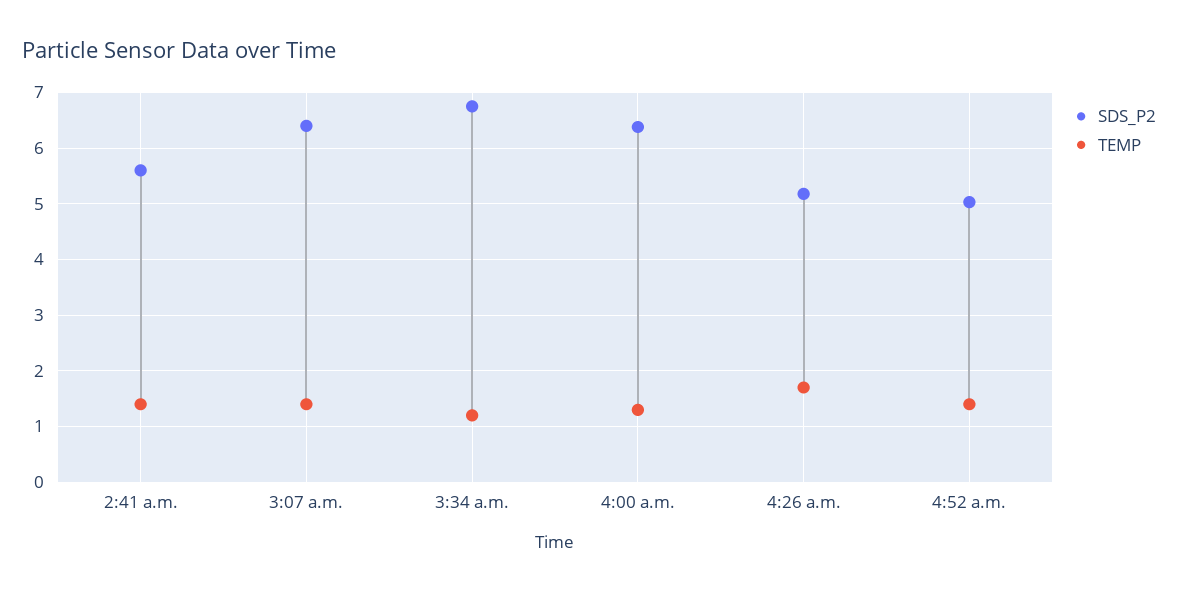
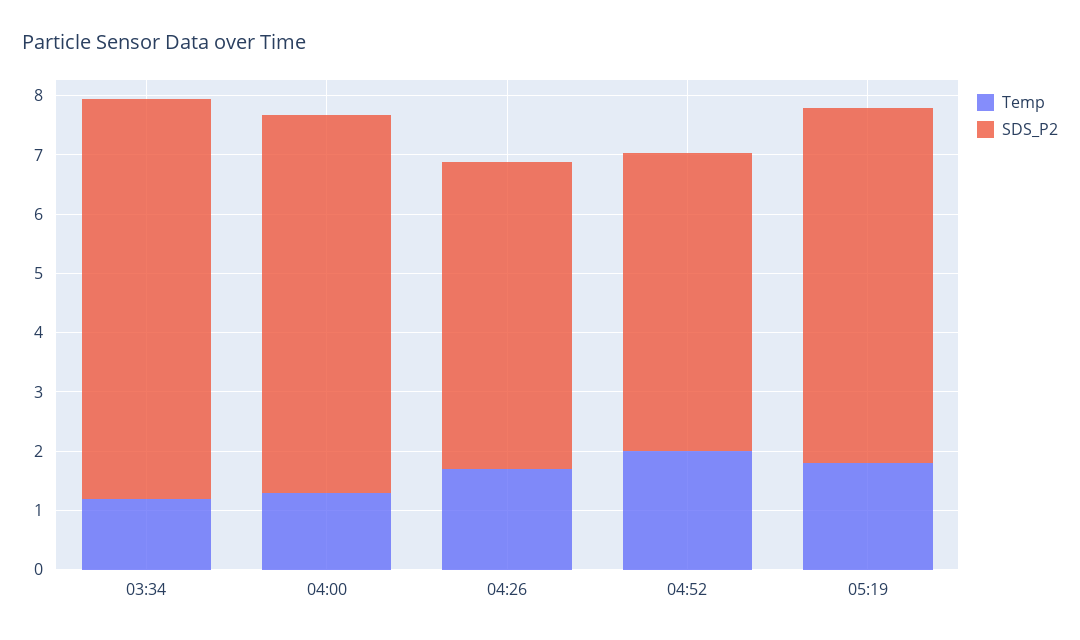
SDS_P2, 2:41 a.m.: 5.6 -> none
TEMP, 2:41 a.m.: 1.4 -> none
SDS_P2, 3:07 a.m.: 6.4 -> none
TEMP, 3:07 a.m.: 1.4 -> none
TEMP, 4:52 a.m.: 1.4 -> 2
TEMP, 05:19: none -> 1.8
SDS_P2, 05:19: none -> 6

